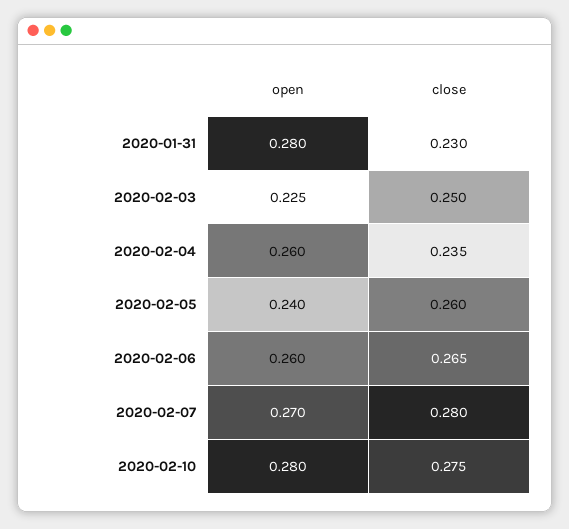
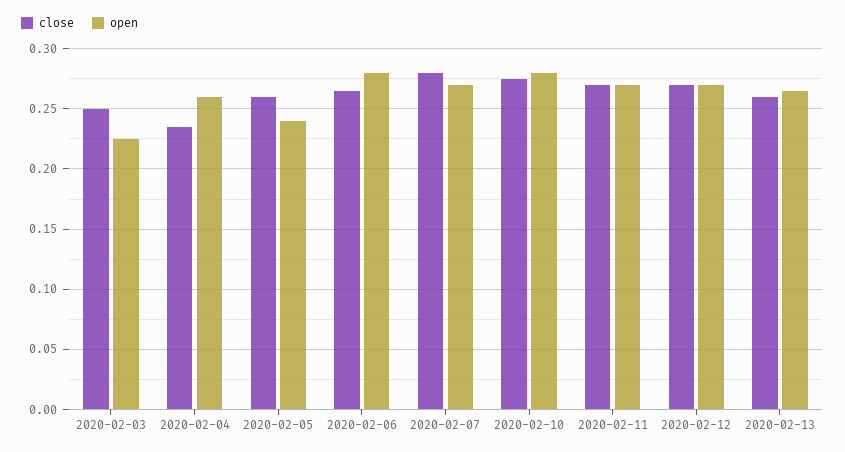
open, 2020-01-31: 0.28 -> none
close, 2020-01-31: 0.23 -> none
open, 2020-02-06: 0.26 -> 0.28
close, 2020-02-11: none -> 0.27
open, 2020-02-11: none -> 0.27
close, 2020-02-12: none -> 0.27
open, 2020-02-12: none -> 0.27
close, 2020-02-13: none -> 0.26
open, 2020-02-13: none -> 0.265

